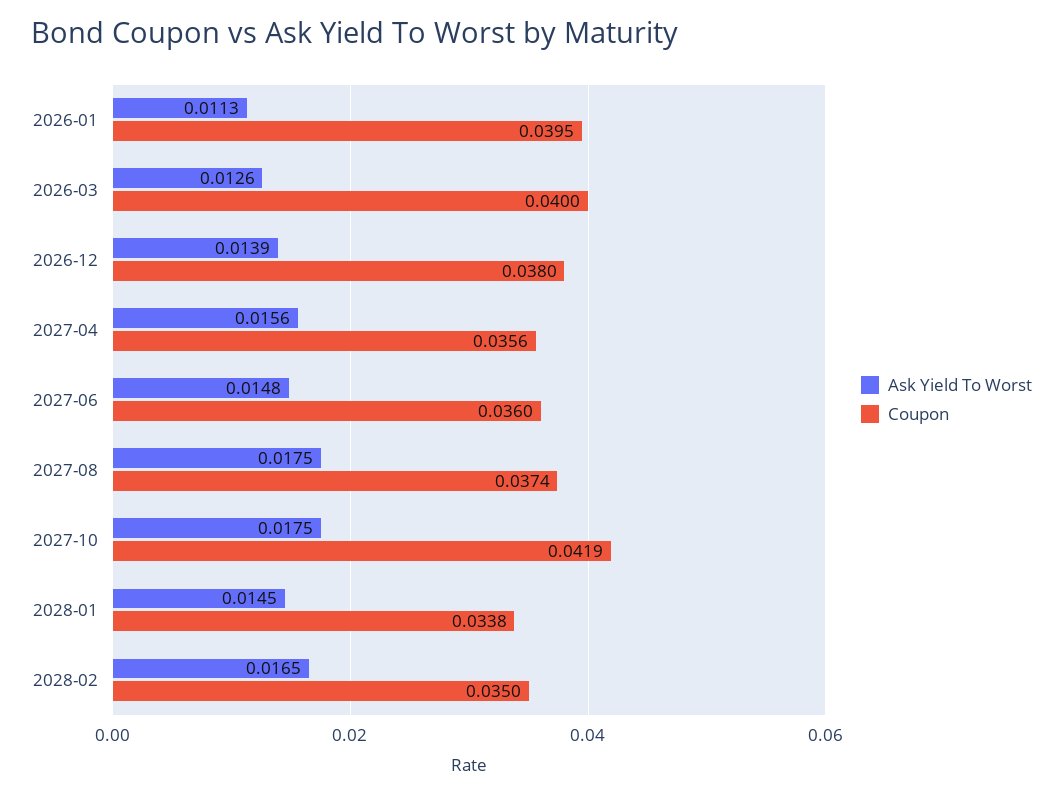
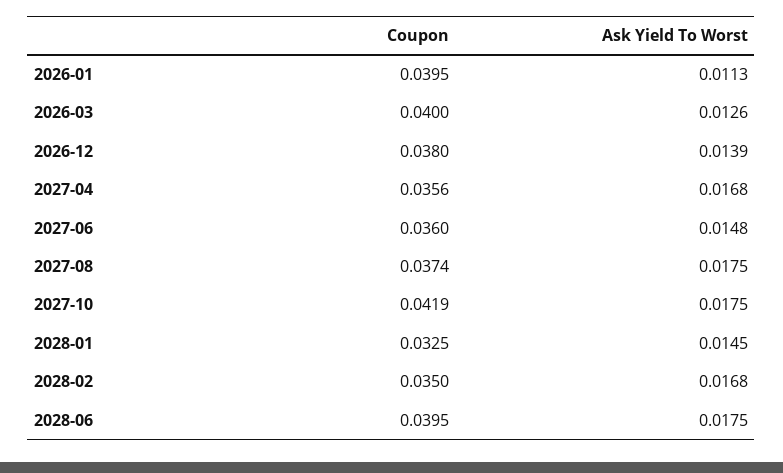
Ask Yield To Worst, 2027-04: 0.0156 -> 0.0168
Coupon, 2028-01: 0.0338 -> 0.0325
Ask Yield To Worst, 2028-02: 0.0165 -> 0.0168
Coupon, 2028-06: none -> 0.0395
Ask Yield To Worst, 2028-06: none -> 0.0175

